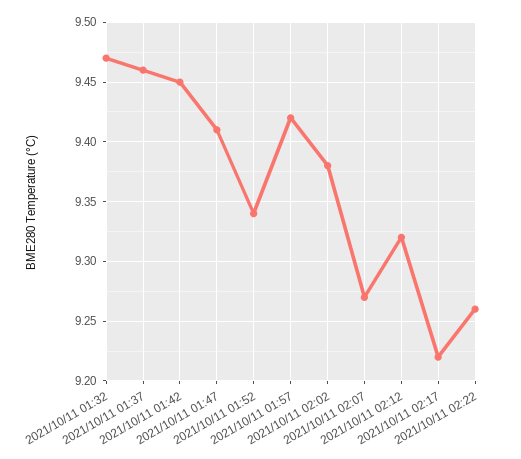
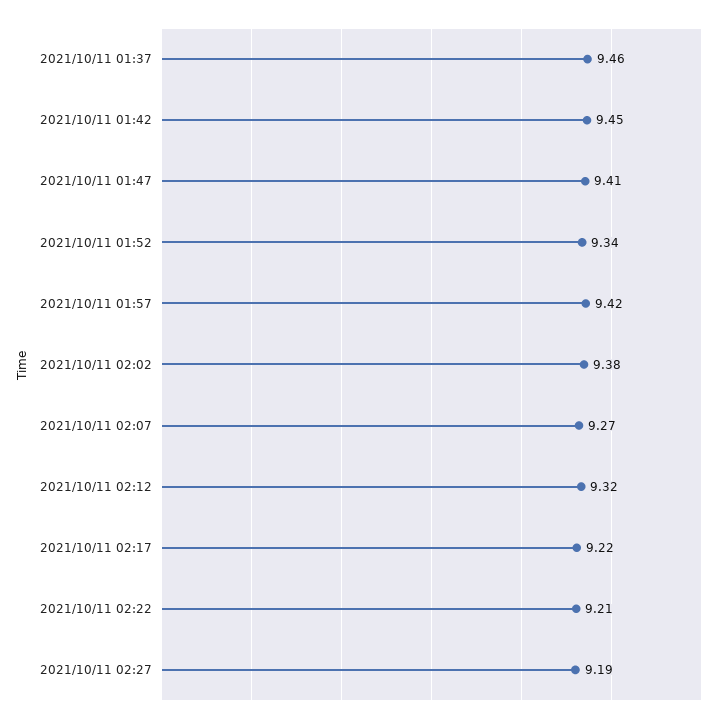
2021/10/11 01:32: 9.47 -> none
2021/10/11 02:22: 9.26 -> 9.21
2021/10/11 02:27: none -> 9.19

